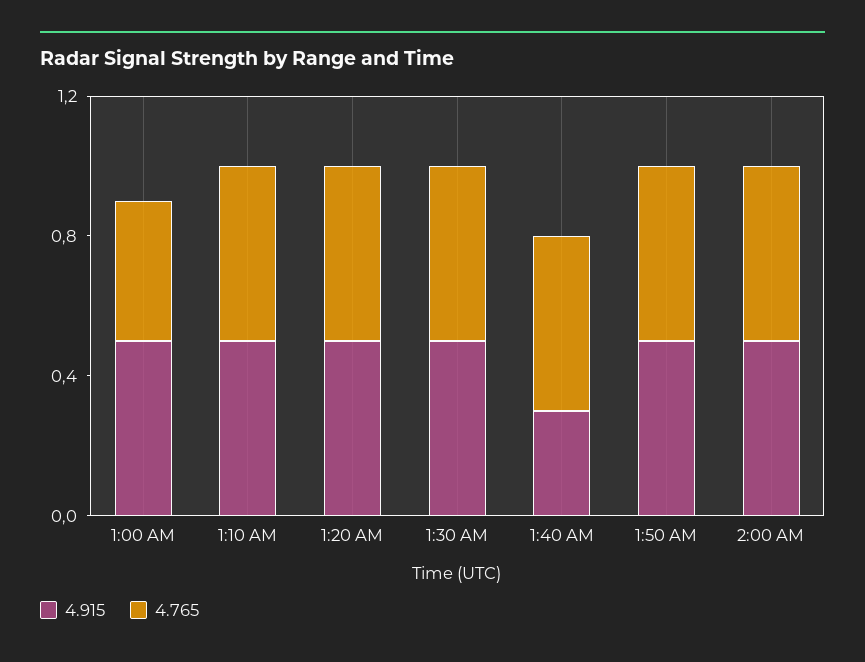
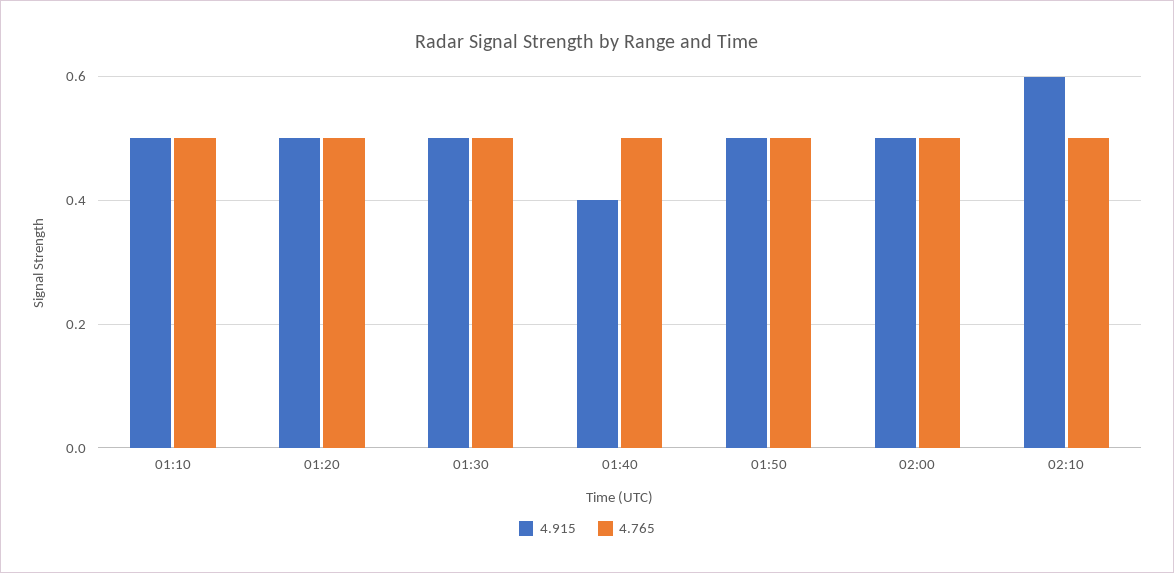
4.915, 1:00 AM: 0.5 -> none
4.765, 1:00 AM: 0.4 -> none
4.915, 1:40 AM: 0.3 -> 0.4
4.915, 02:10: none -> 0.6
4.765, 02:10: none -> 0.5

